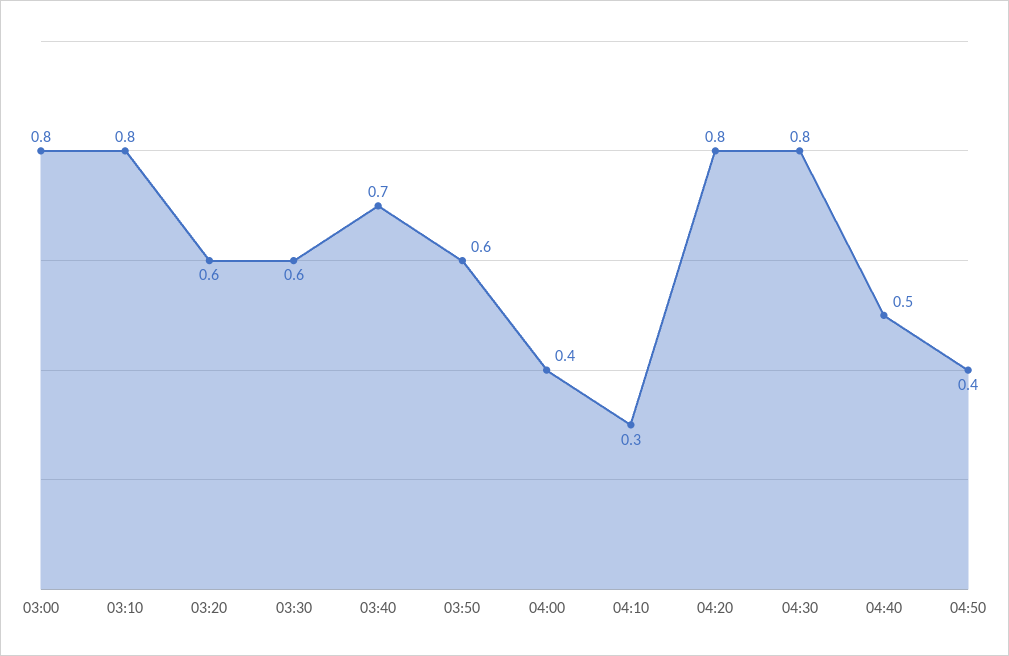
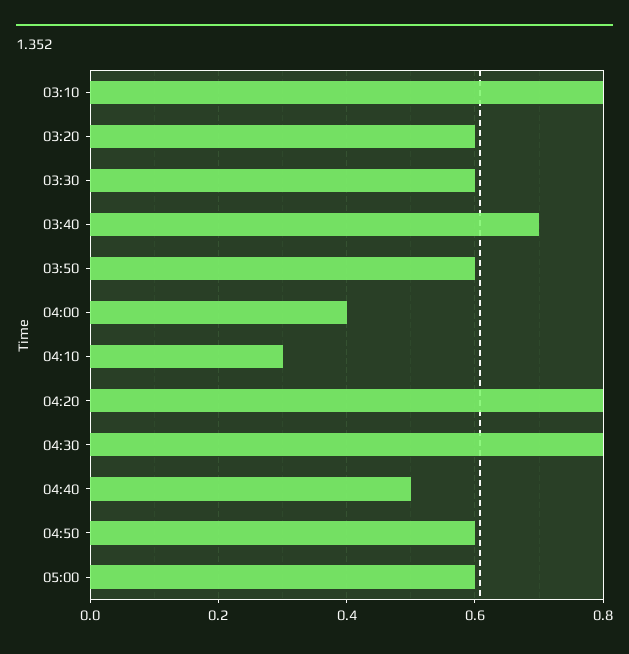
03:00: 0.8 -> none
04:50: 0.4 -> 0.6
05:00: none -> 0.6

